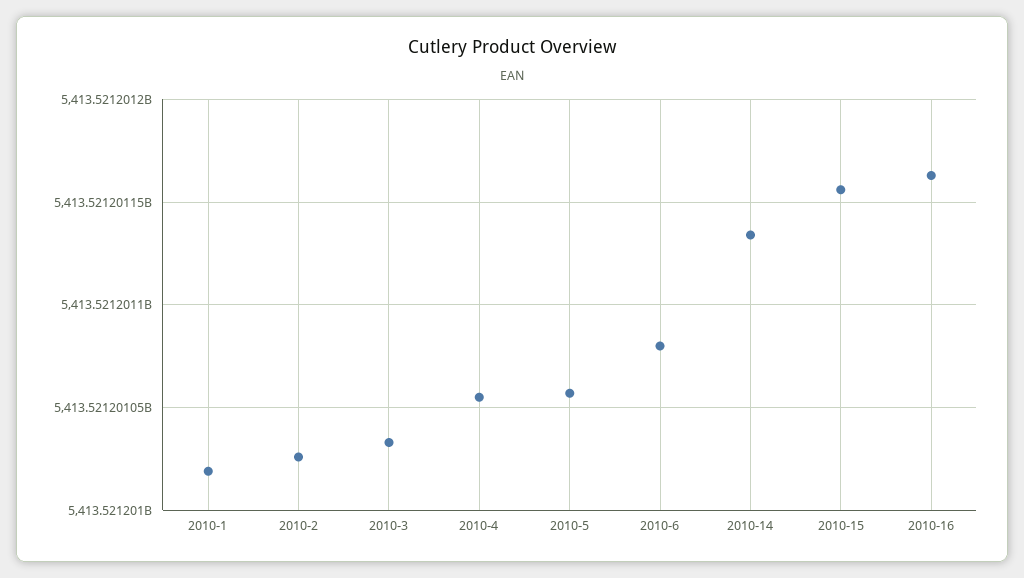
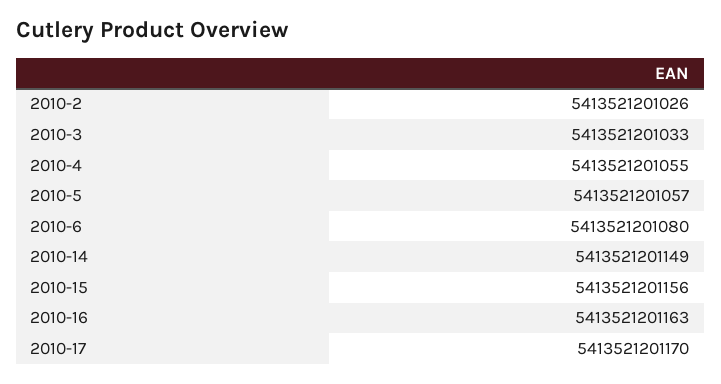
2010-1: 5413521201020 -> none
2010-14: 5413521201135 -> 5413521201149
2010-17: none -> 5413521201170

